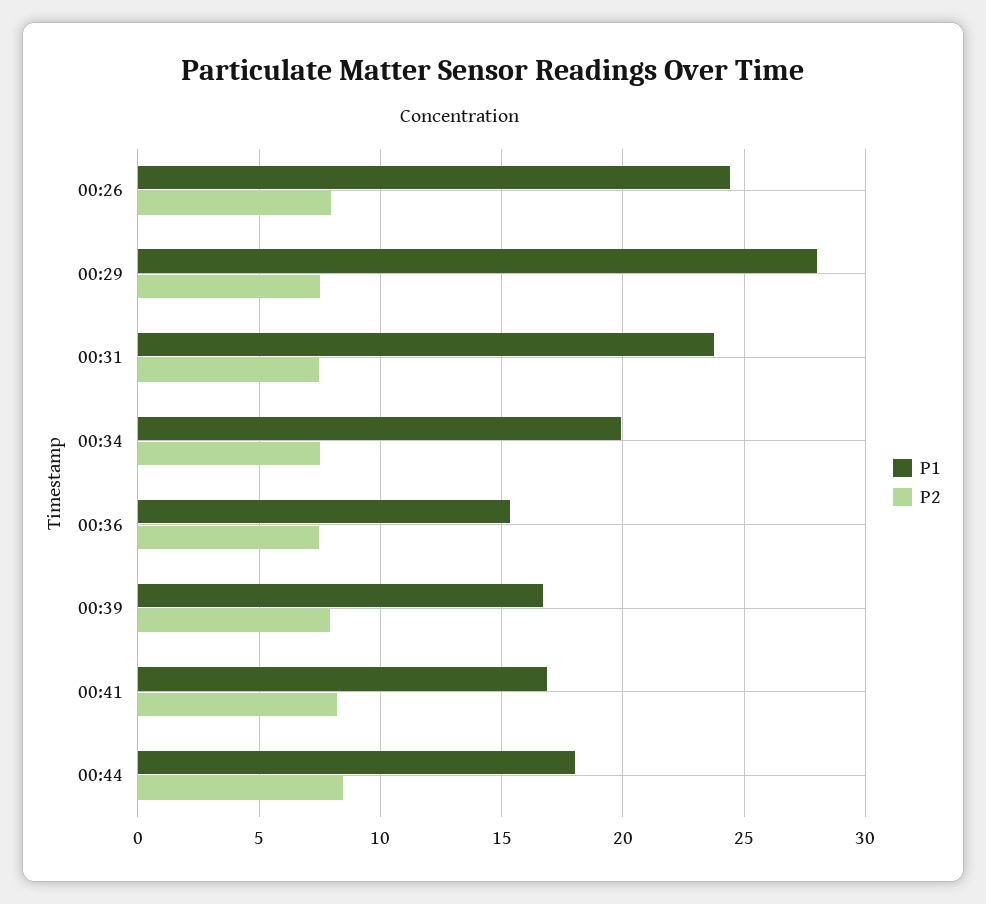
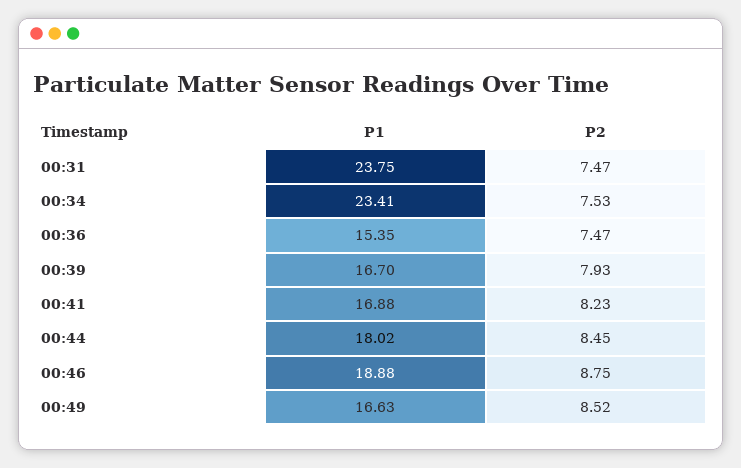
P1, 00:26: 24.5 -> none
P2, 00:26: 8 -> none
P1, 00:29: 28 -> none
P2, 00:29: 7.5 -> none
P1, 00:34: 20 -> 23.41
P1, 00:46: none -> 18.88
P2, 00:46: none -> 8.75
P1, 00:49: none -> 16.63
P2, 00:49: none -> 8.52

